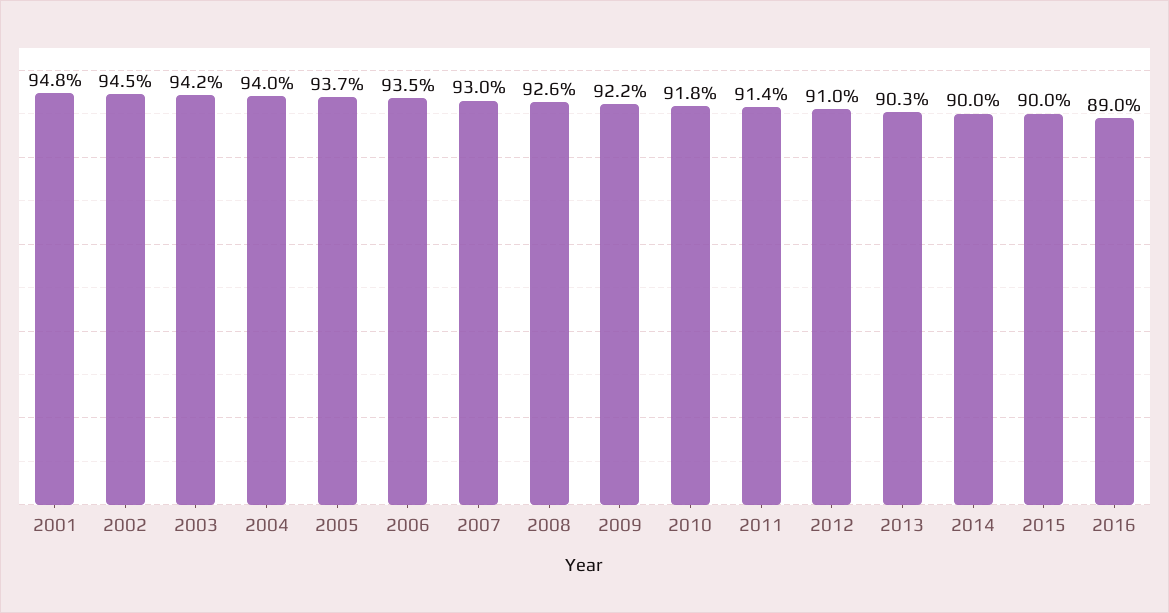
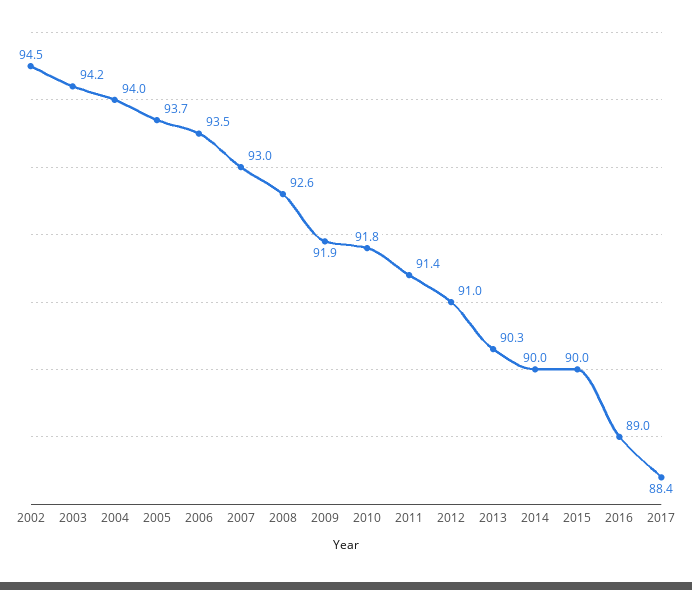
2001: 94.8 -> none
2009: 92.2 -> 91.9
2017: none -> 88.4

